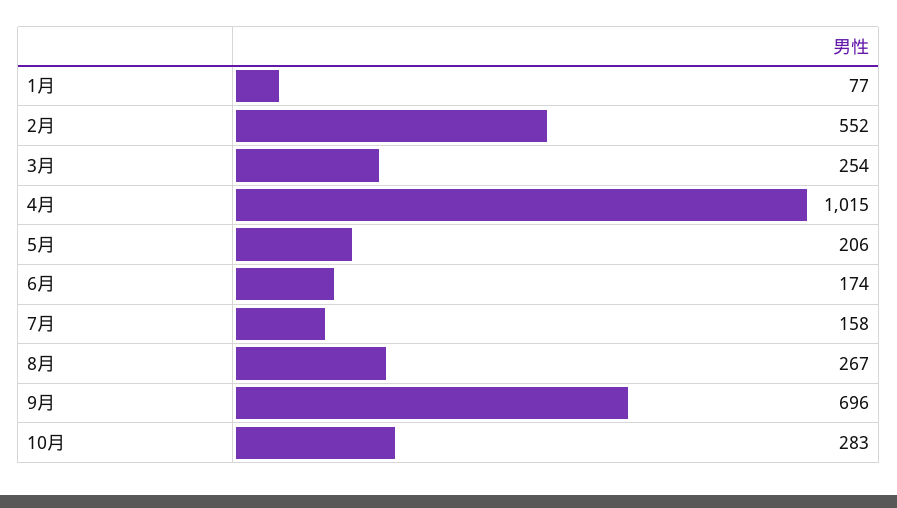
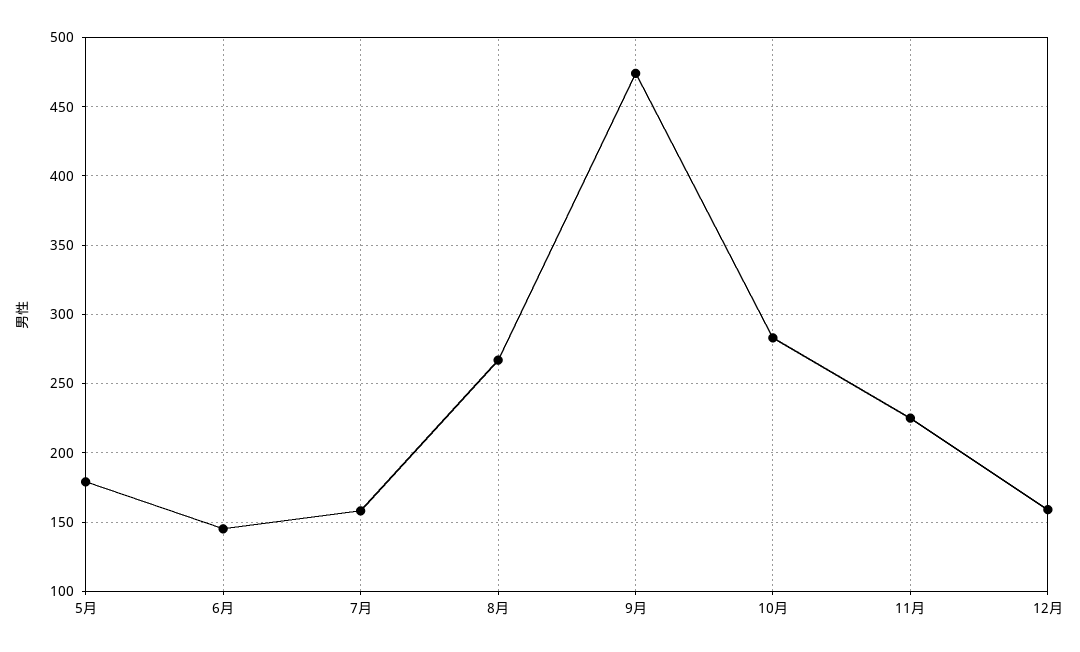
1月: 77 -> none
2月: 552 -> none
3月: 254 -> none
4月: 1015 -> none
5月: 206 -> 180
6月: 174 -> 145
9月: 696 -> 475
11月: none -> 225
12月: none -> 160

